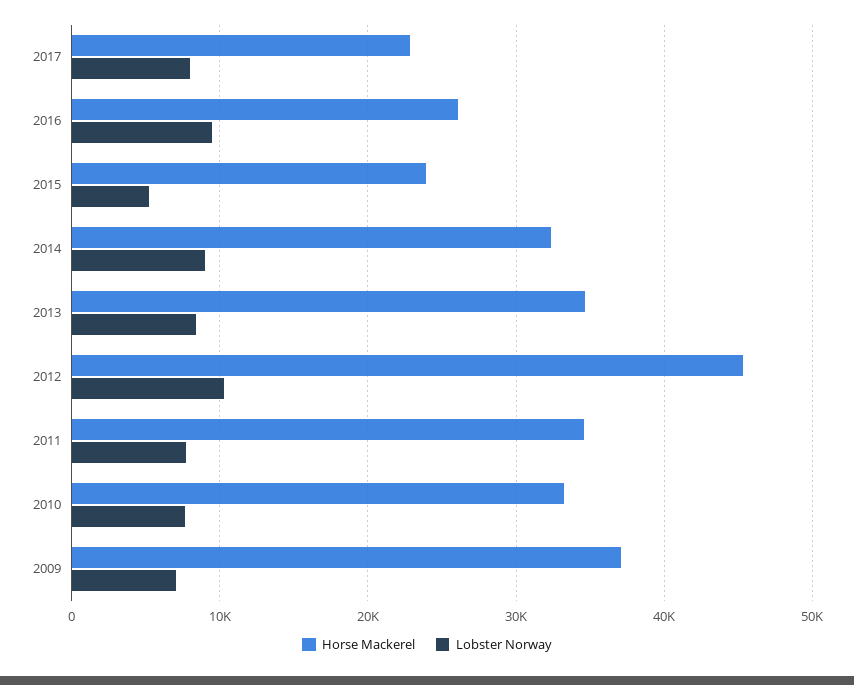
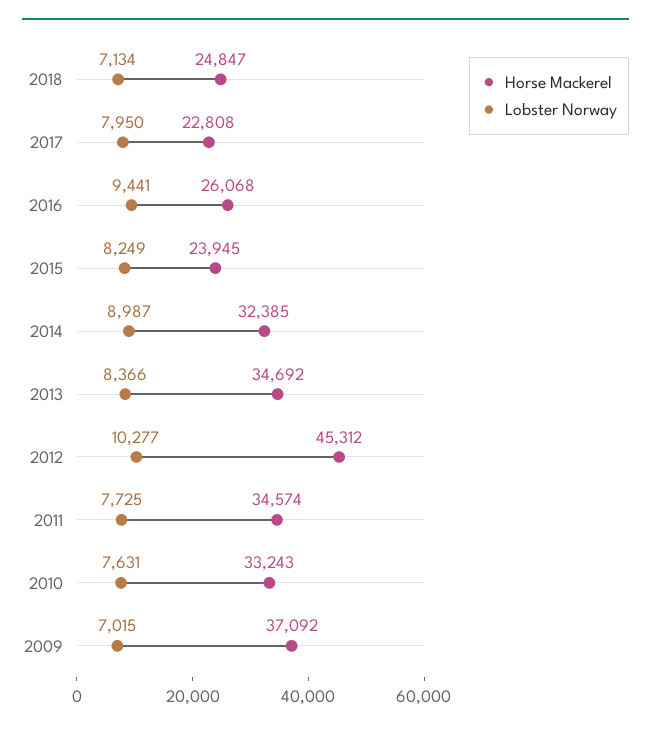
Lobster Norway, 2015: 5000 -> 8249
Horse Mackerel, 2018: none -> 24847
Lobster Norway, 2018: none -> 7134

